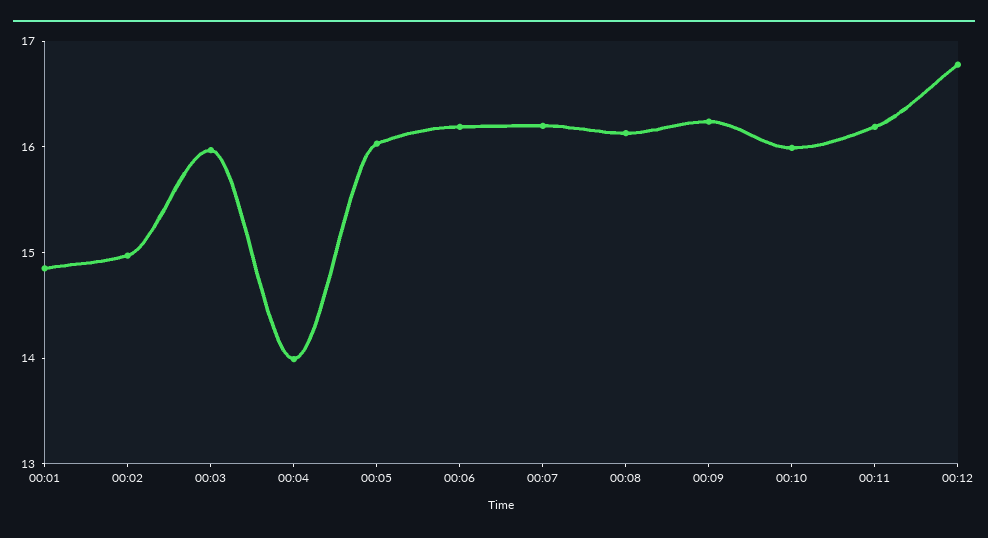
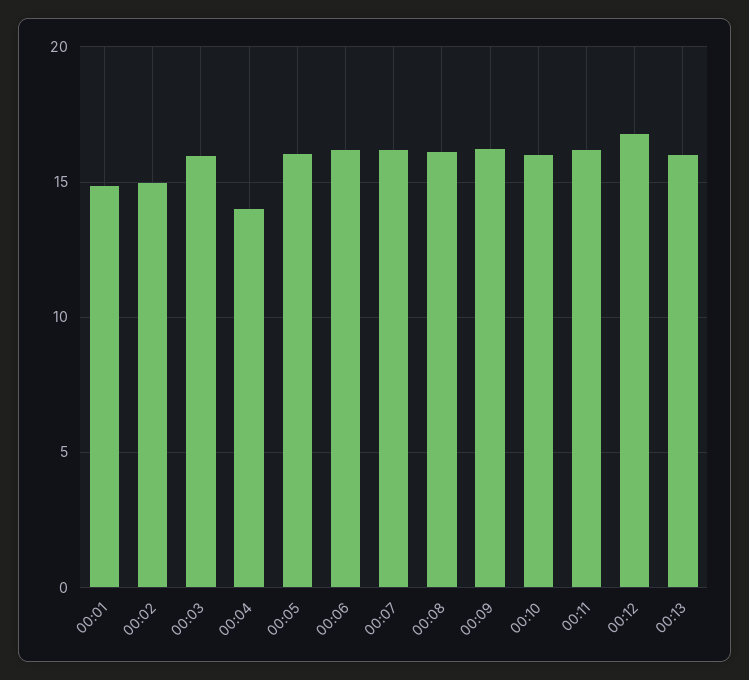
00:13: none -> 16

